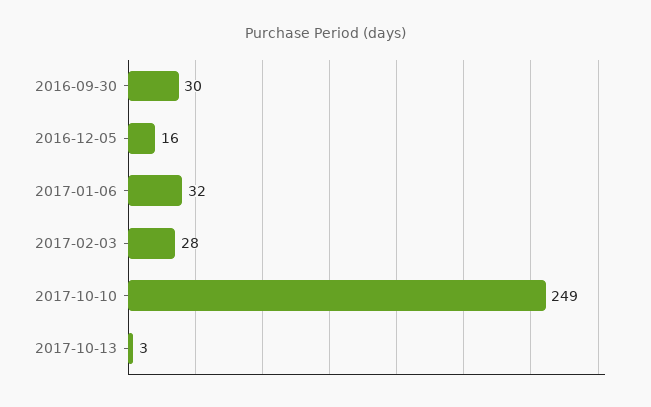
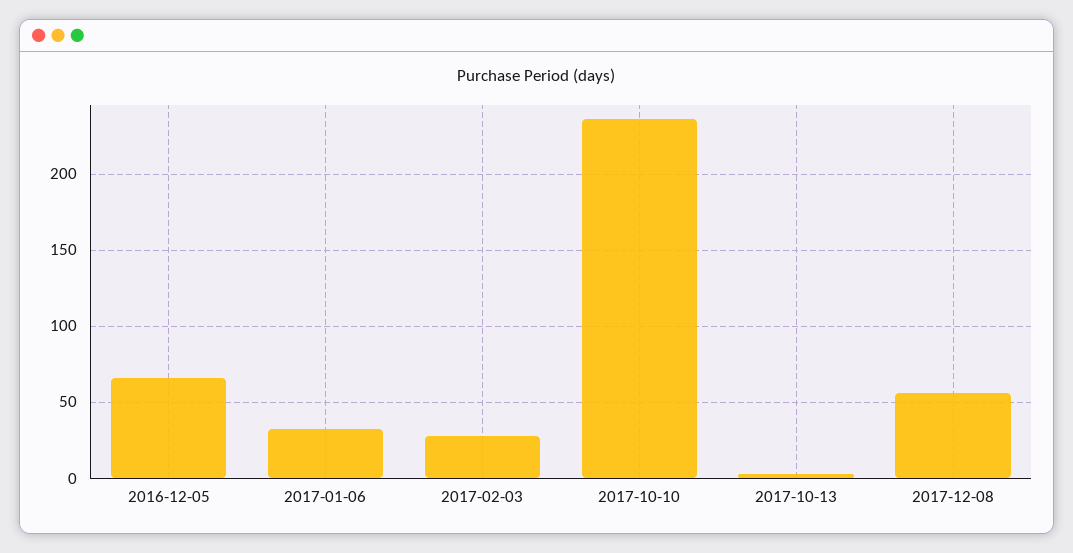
2016-09-30: 30 -> none
2016-12-05: 16 -> 65
2017-10-10: 249 -> 235
2017-12-08: none -> 55

